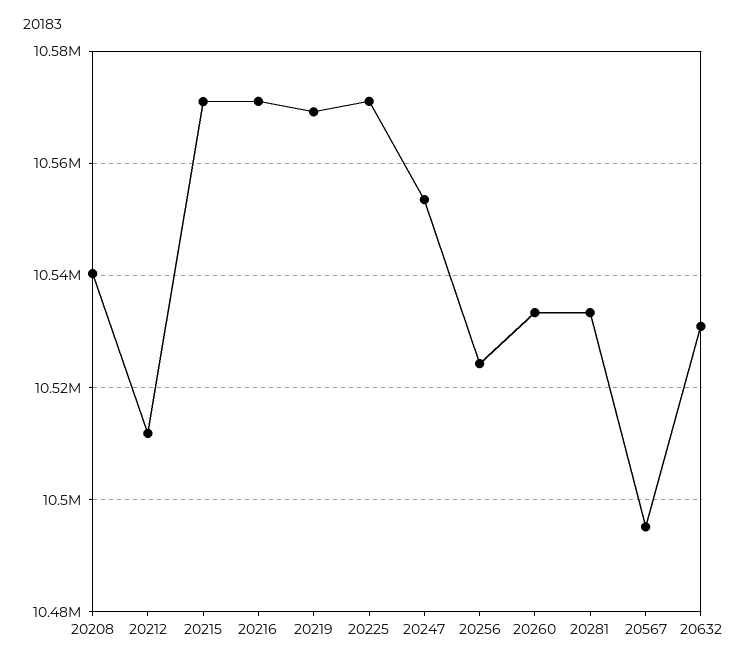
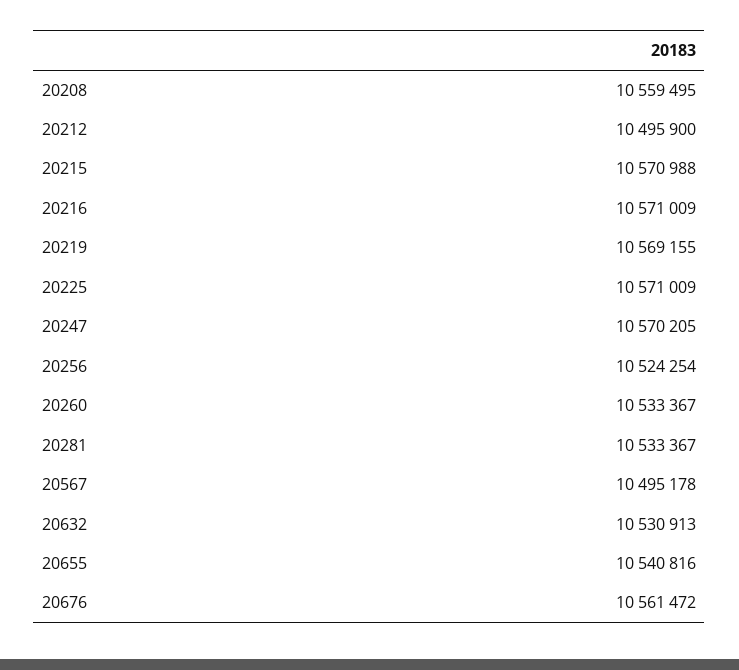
20208: 10540000 -> 10559495
20212: 10512000 -> 10495900
20247: 10554000 -> 10570205
20655: none -> 10540816
20676: none -> 10561472

